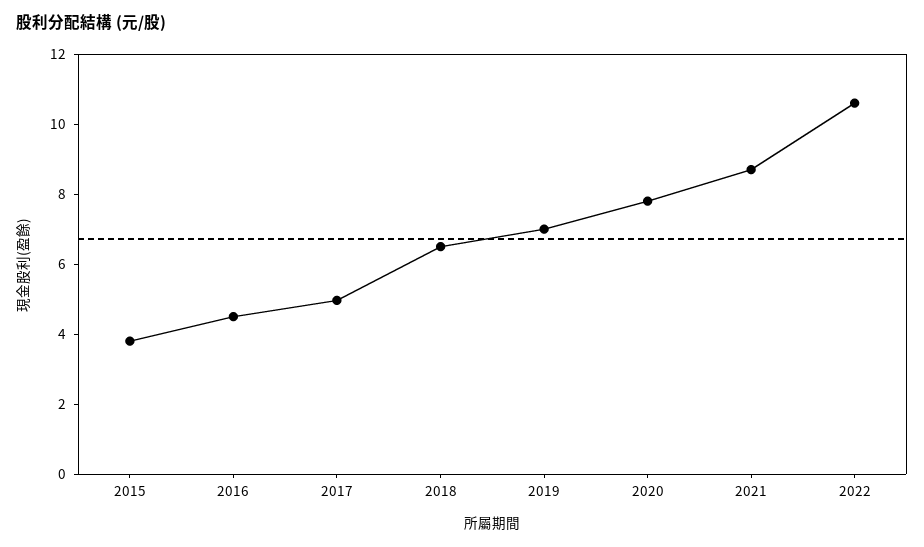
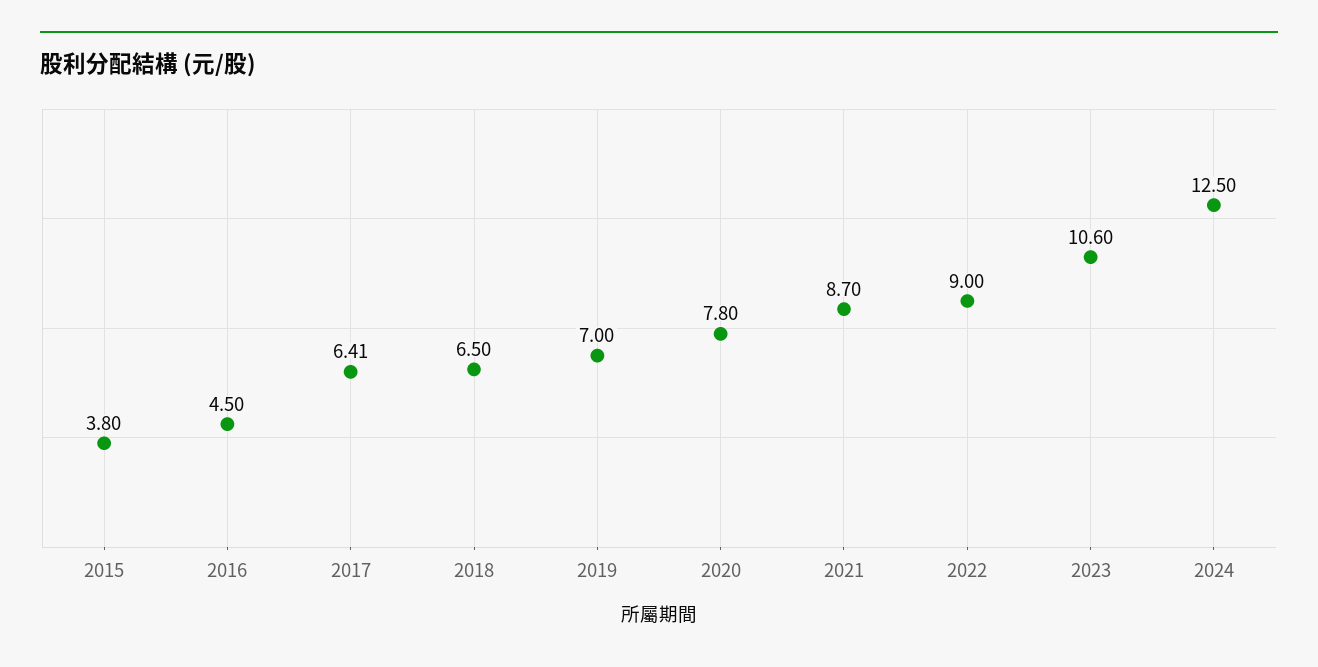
2017: 5 -> 6.41
2022: 10.5 -> 9
2023: none -> 10.6
2024: none -> 12.5

